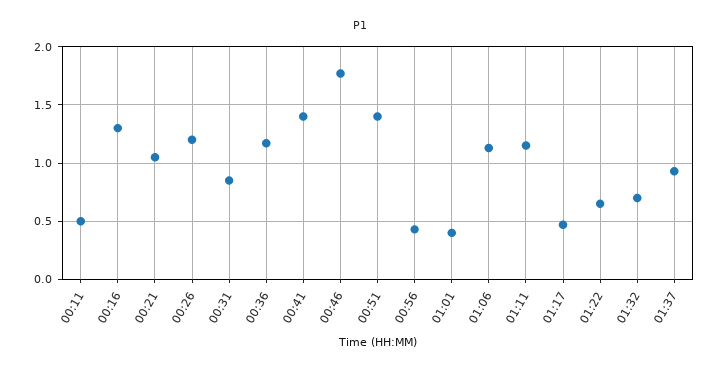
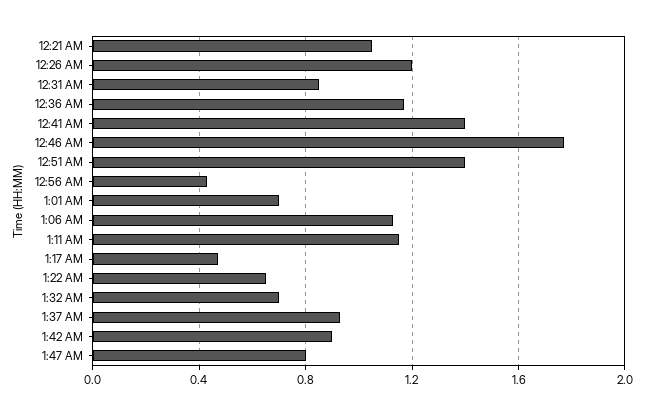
00:11: 0.5 -> none
00:16: 1.3 -> none
01:01: 0.4 -> 0.7
1:42 AM: none -> 0.9
1:47 AM: none -> 0.8

